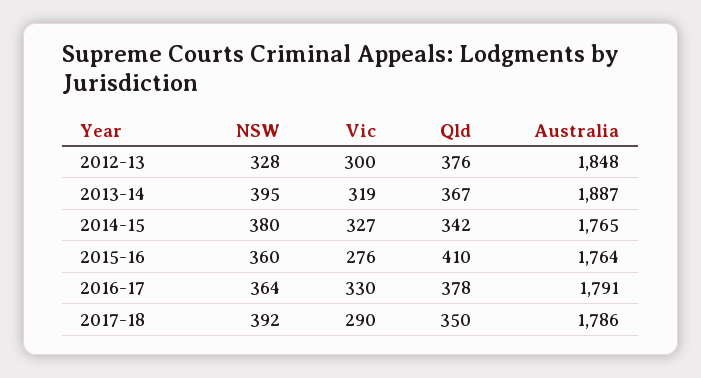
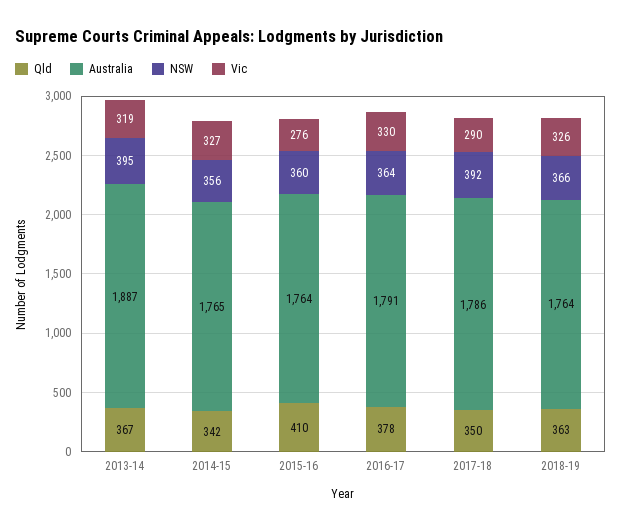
NSW, 2012-13: 328 -> none
Vic, 2012-13: 300 -> none
Qld, 2012-13: 376 -> none
Australia, 2012-13: 1848 -> none
NSW, 2014-15: 380 -> 356
Qld, 2018-19: none -> 363
Australia, 2018-19: none -> 1764
NSW, 2018-19: none -> 366
Vic, 2018-19: none -> 326

